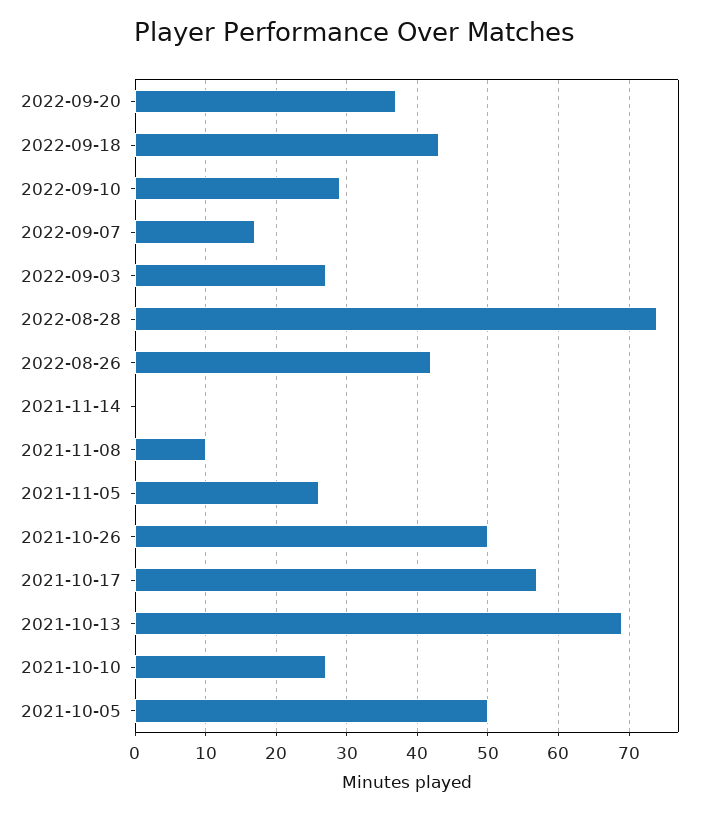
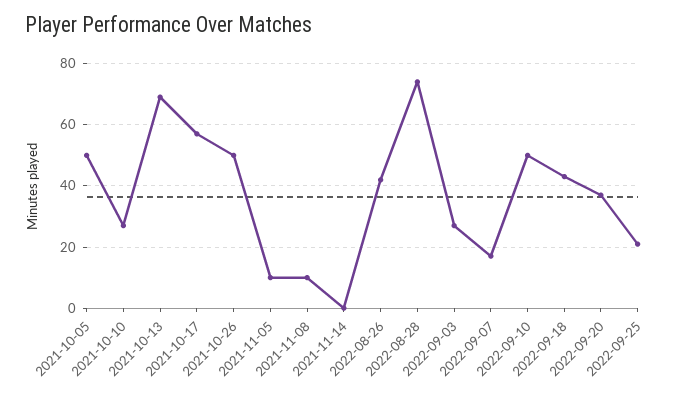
2022-09-10: 29 -> 50
2021-11-05: 26 -> 10
2022-09-25: none -> 20

